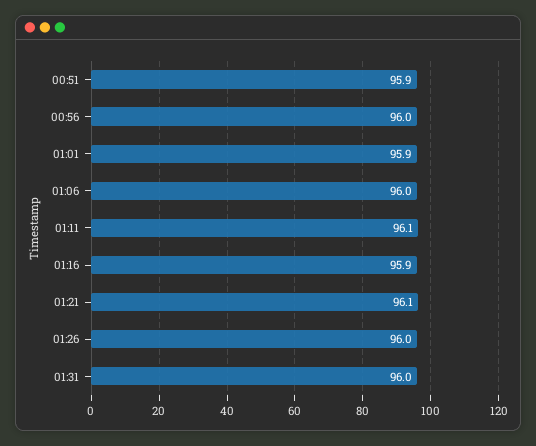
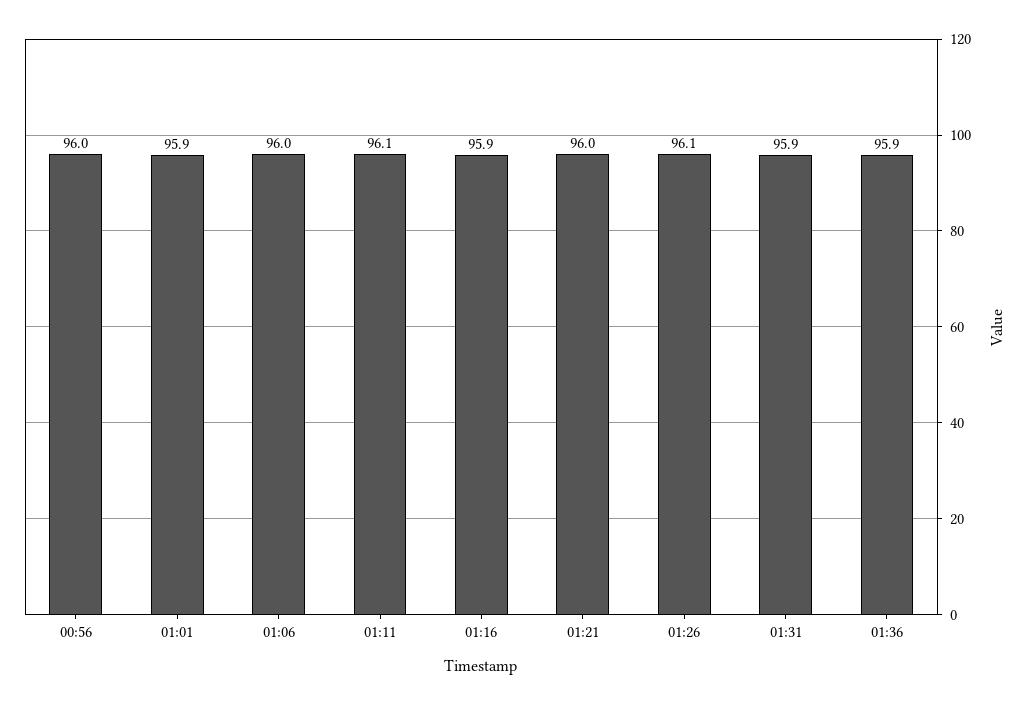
00:51: 95.9 -> none
01:21: 96.1 -> 96
01:26: 96 -> 96.1
01:31: 96 -> 95.9
01:36: none -> 95.9

